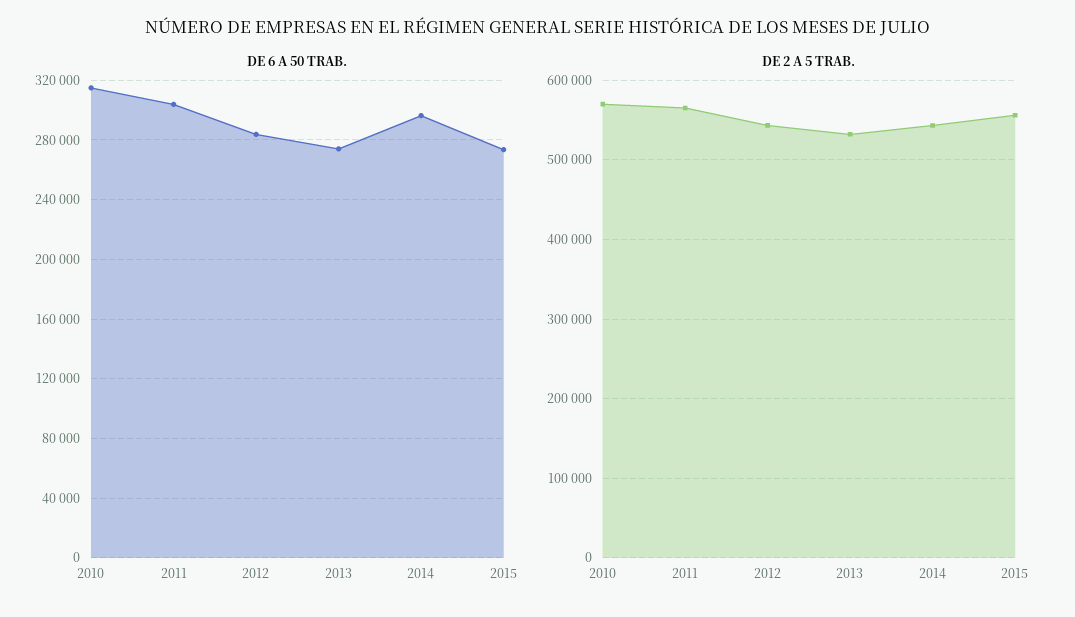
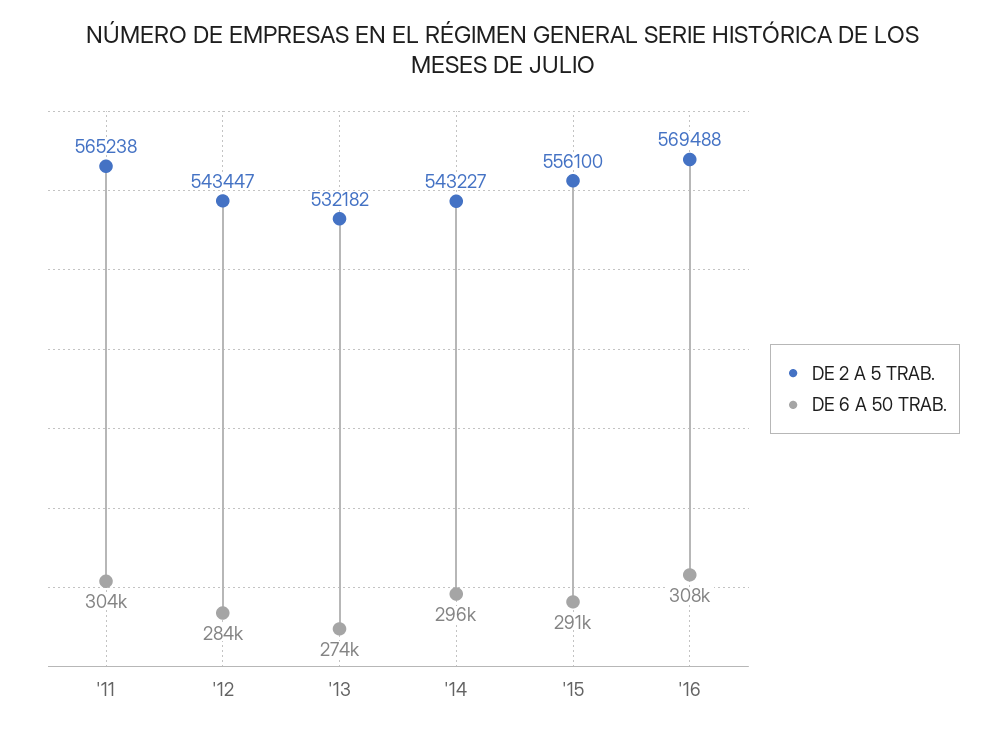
DE 6 A 50 TRAB., 2010: 315000 -> none
DE 6 A 50 TRAB., 2015: 275000 -> 291000
DE 2 A 5 TRAB., 2010: 570000 -> none
DE 2 A 5 TRAB., '16: none -> 569488
DE 6 A 50 TRAB., '16: none -> 308000

